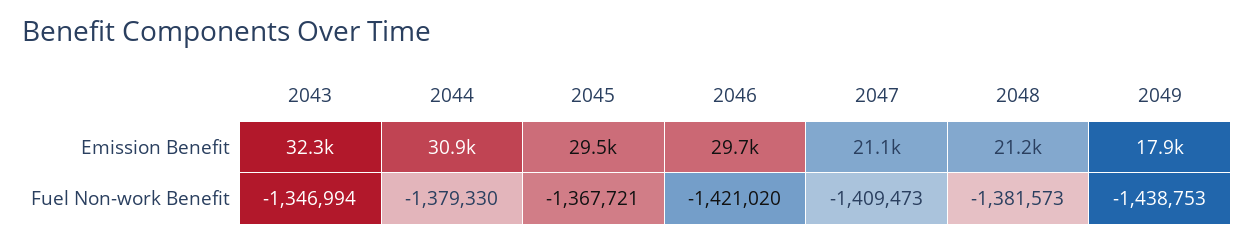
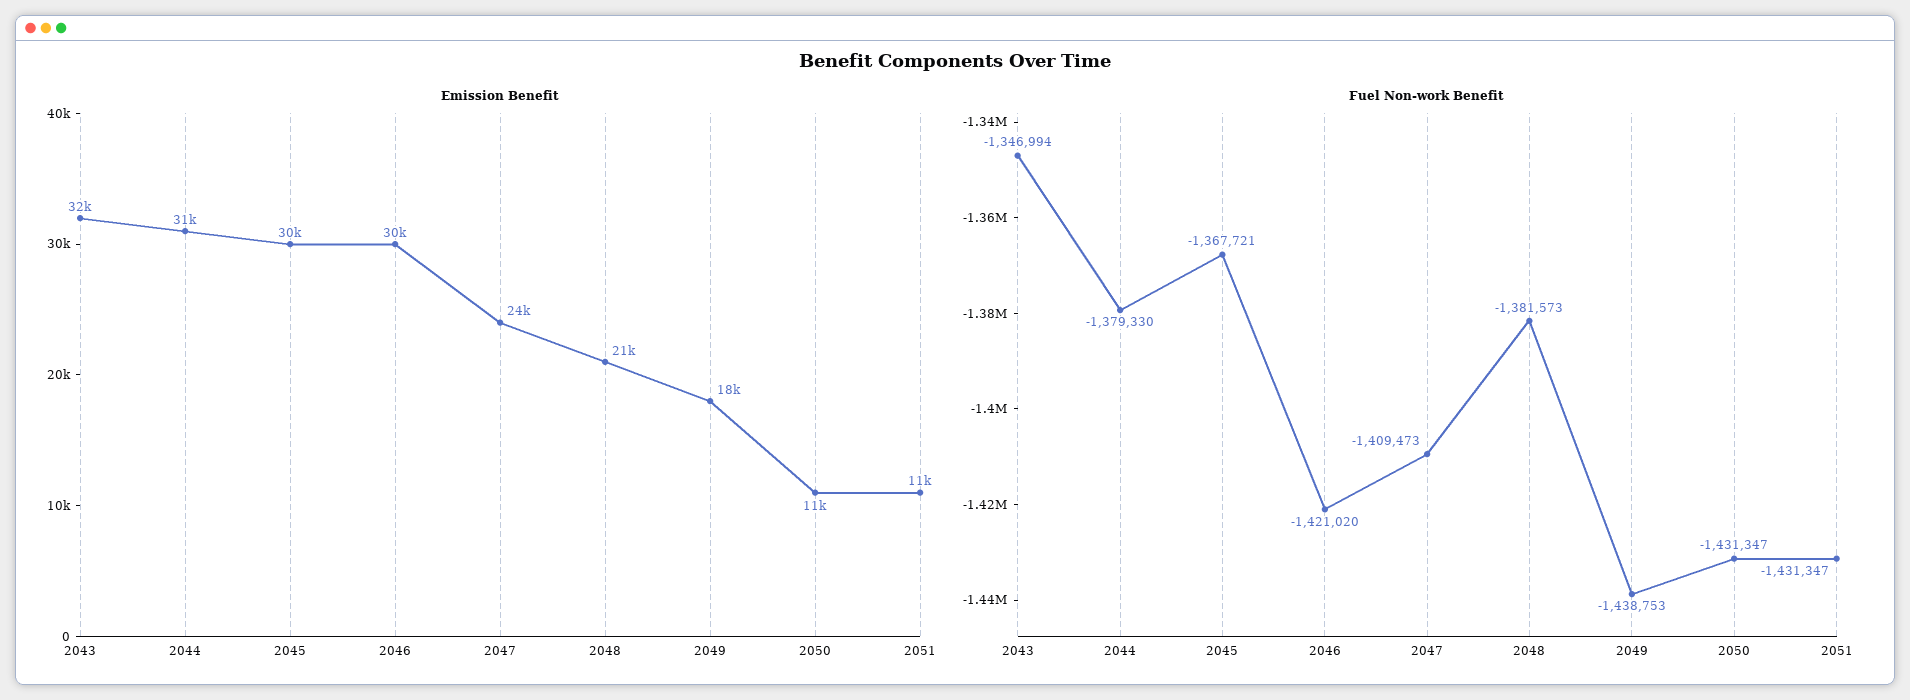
Emission Benefit, 2047: 21100 -> 24000
Emission Benefit, 2050: none -> 11000
Emission Benefit, 2051: none -> 11000
Fuel Non-work Benefit, 2050: none -> -1431347
Fuel Non-work Benefit, 2051: none -> -1431347

